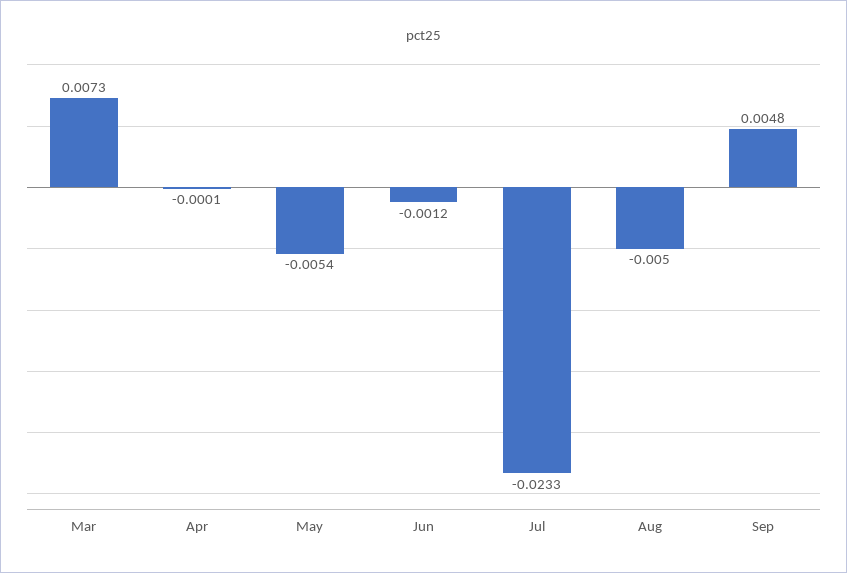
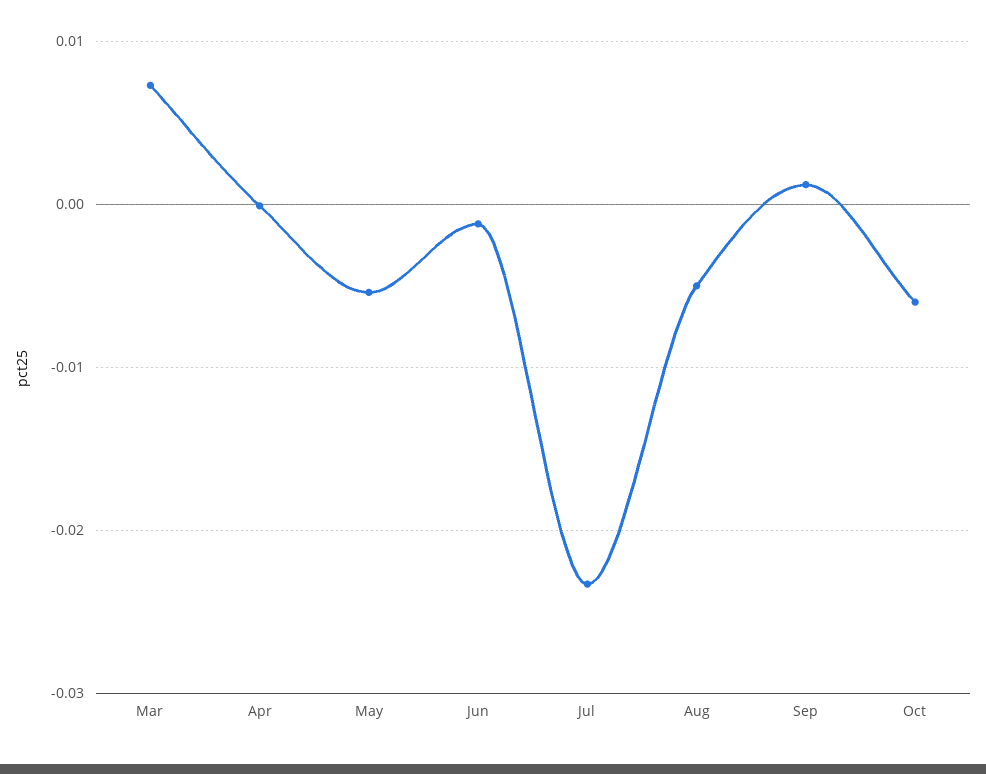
Sep: 0.0048 -> 0.001
Oct: none -> -0.006

